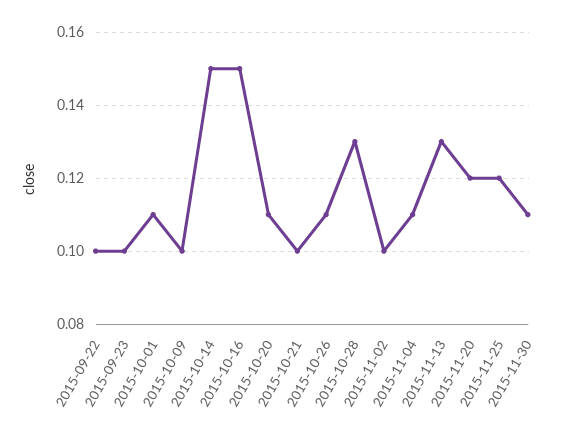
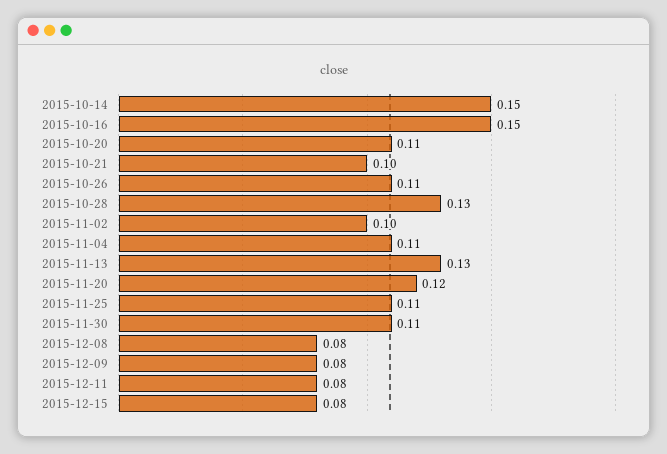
2015-09-22: 0.1 -> none
2015-09-23: 0.1 -> none
2015-10-01: 0.11 -> none
2015-10-09: 0.1 -> none
2015-11-25: 0.12 -> 0.11
2015-12-08: none -> 0.08
2015-12-09: none -> 0.08
2015-12-11: none -> 0.08
2015-12-15: none -> 0.08

